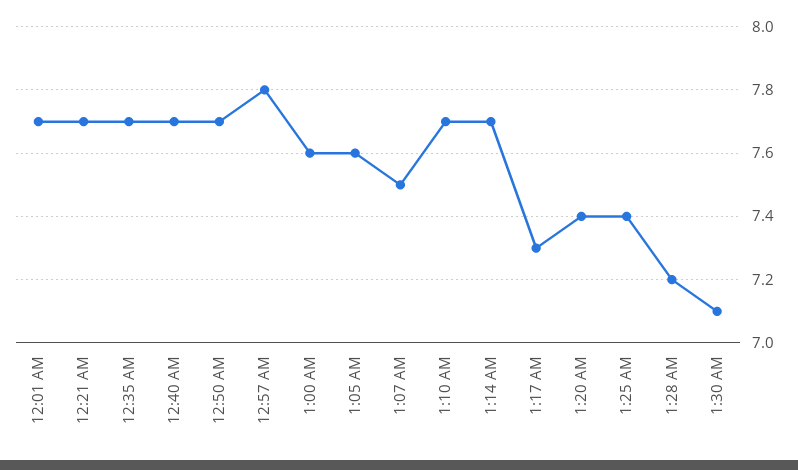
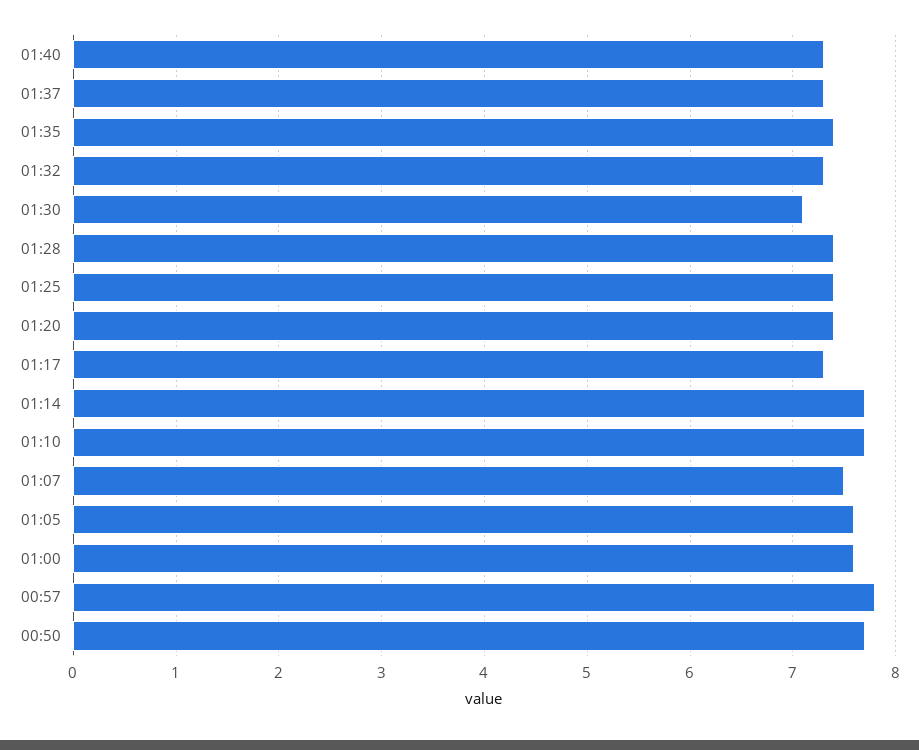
12:01 AM: 7.7 -> none
12:21 AM: 7.7 -> none
12:35 AM: 7.7 -> none
12:40 AM: 7.7 -> none
1:28 AM: 7.2 -> 7.4
01:40: none -> 7.3
01:37: none -> 7.3
01:35: none -> 7.4
01:32: none -> 7.3

